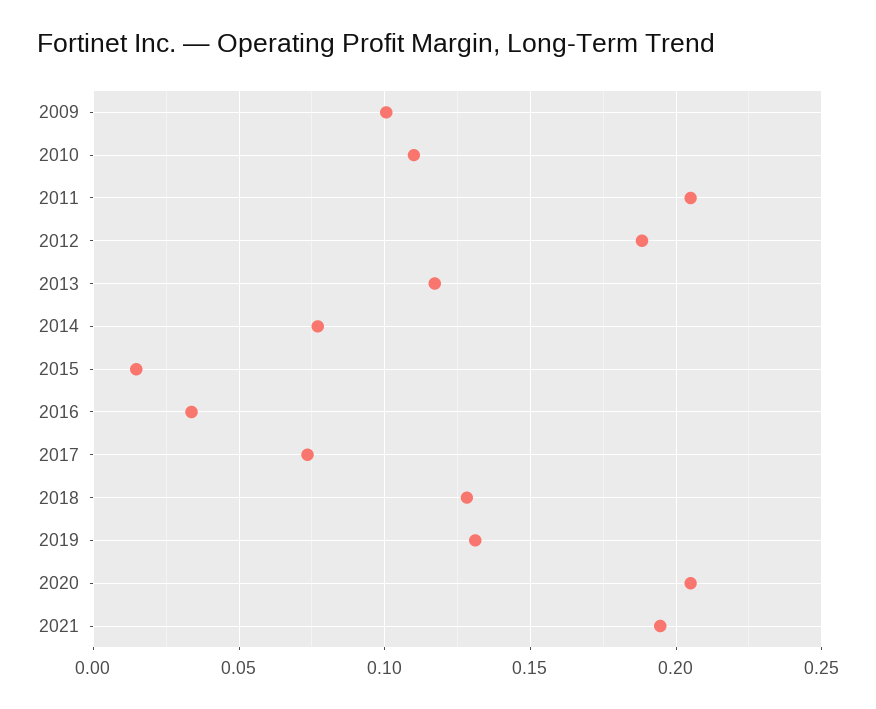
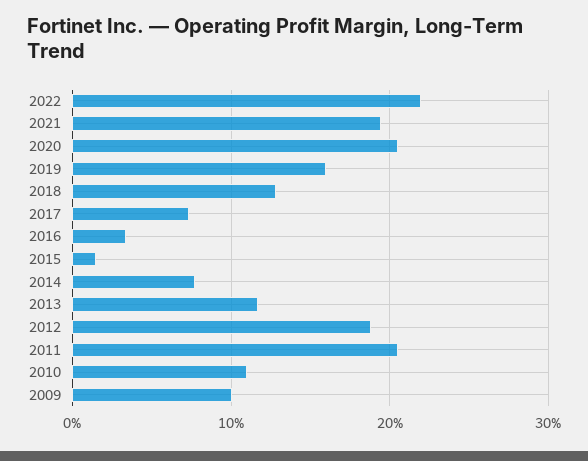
2019: 0.13 -> 0.16
2022: none -> 0.22

